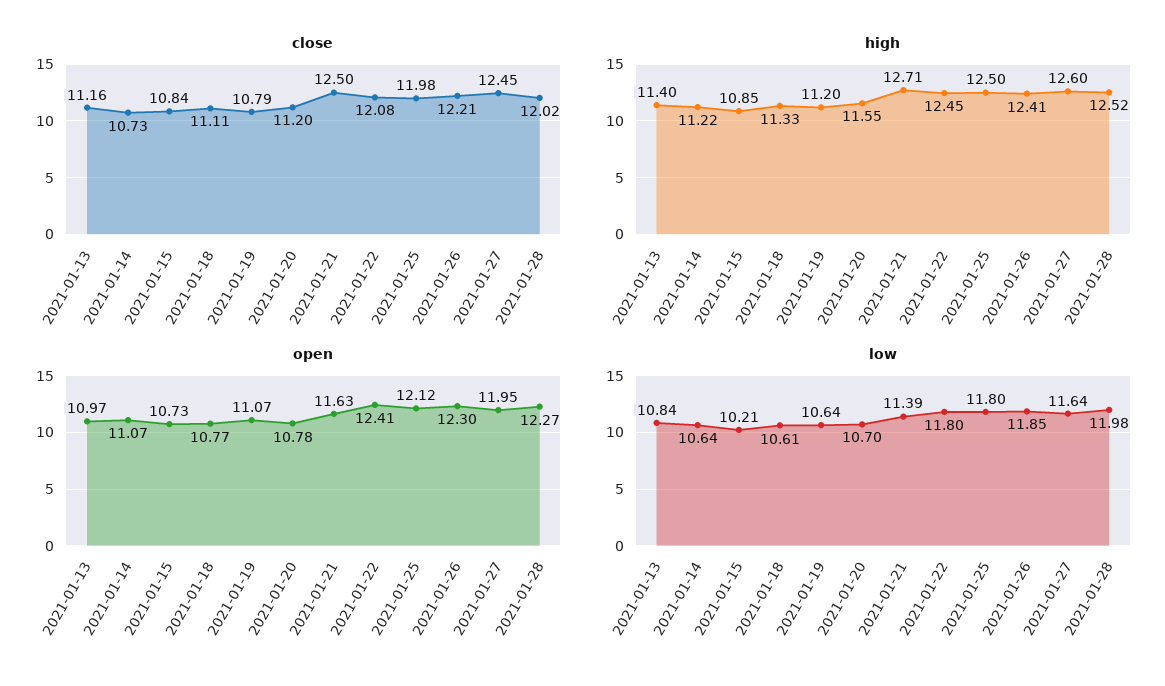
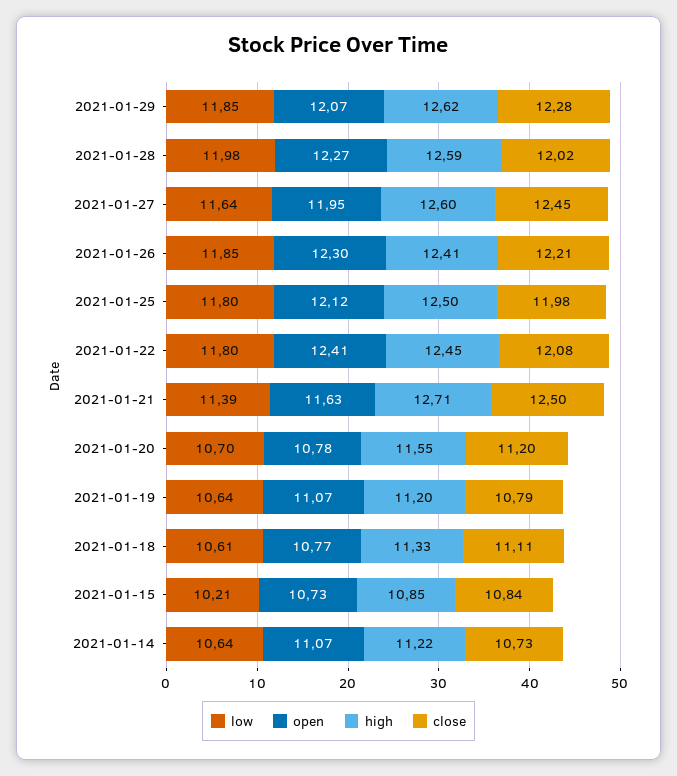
close, 2021-01-13: 11.16 -> none
high, 2021-01-13: 11.4 -> none
high, 2021-01-28: 12.52 -> 12.59
open, 2021-01-13: 10.97 -> none
low, 2021-01-13: 10.84 -> none
low, 2021-01-29: none -> 11.85
open, 2021-01-29: none -> 12.07
high, 2021-01-29: none -> 12.62
close, 2021-01-29: none -> 12.28

